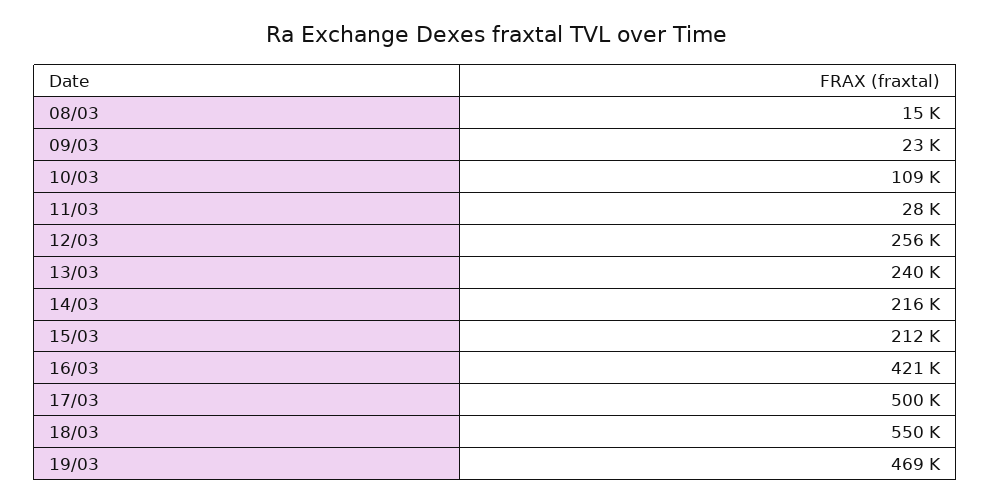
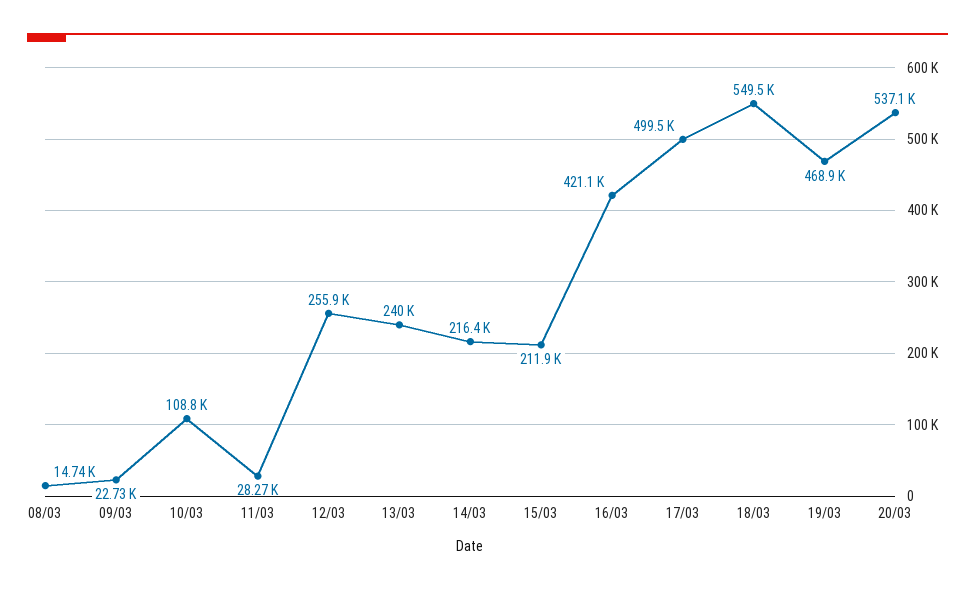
20/03: none -> 537100

